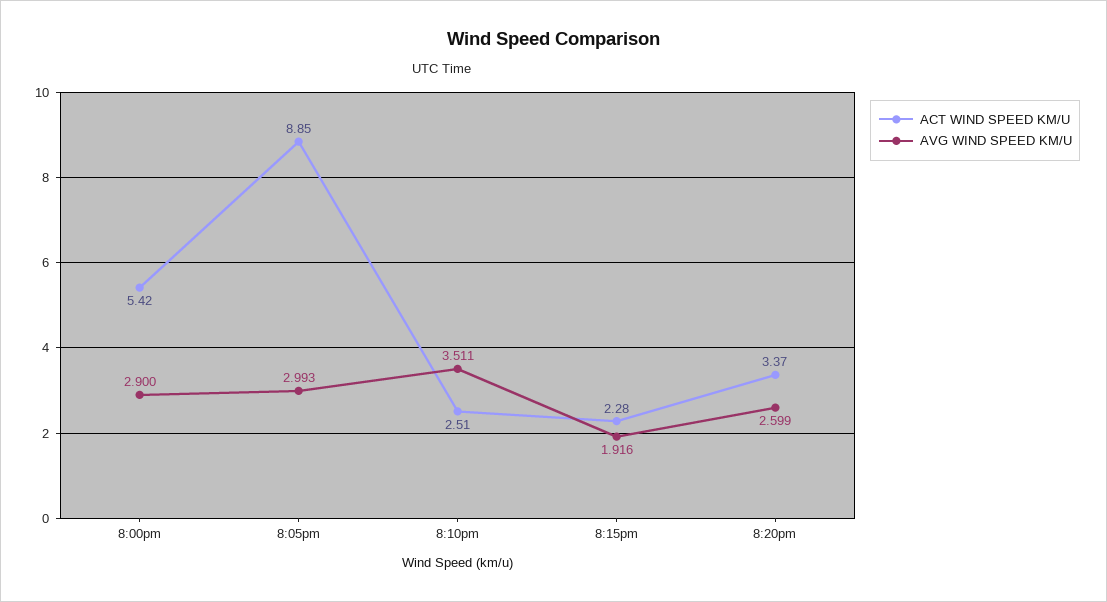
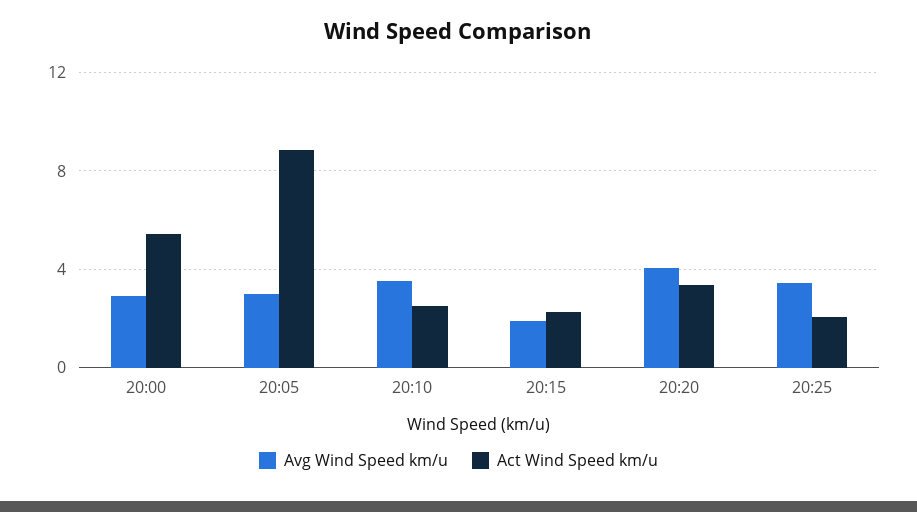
AVG WIND SPEED KM/U, 8:20pm: 2.599 -> 4
AVG WIND SPEED KM/U, 20:25: none -> 3.5
ACT WIND SPEED KM/U, 20:25: none -> 2

